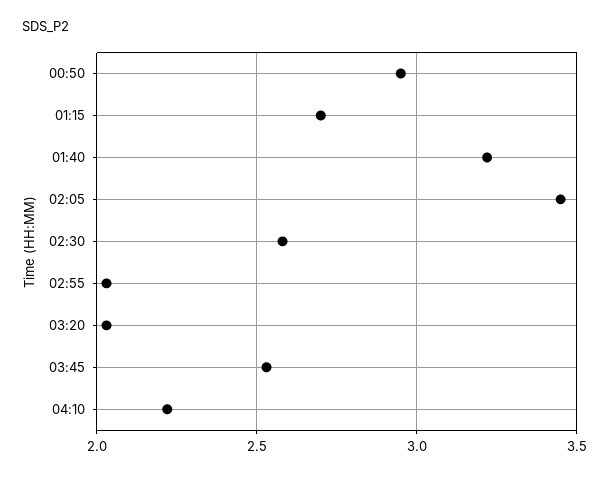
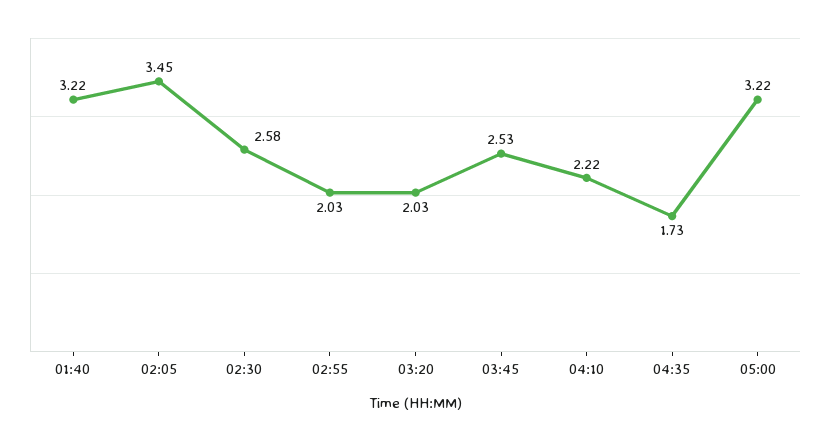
00:50: 2.95 -> none
01:15: 2.7 -> none
04:35: none -> 1.73
05:00: none -> 3.22

